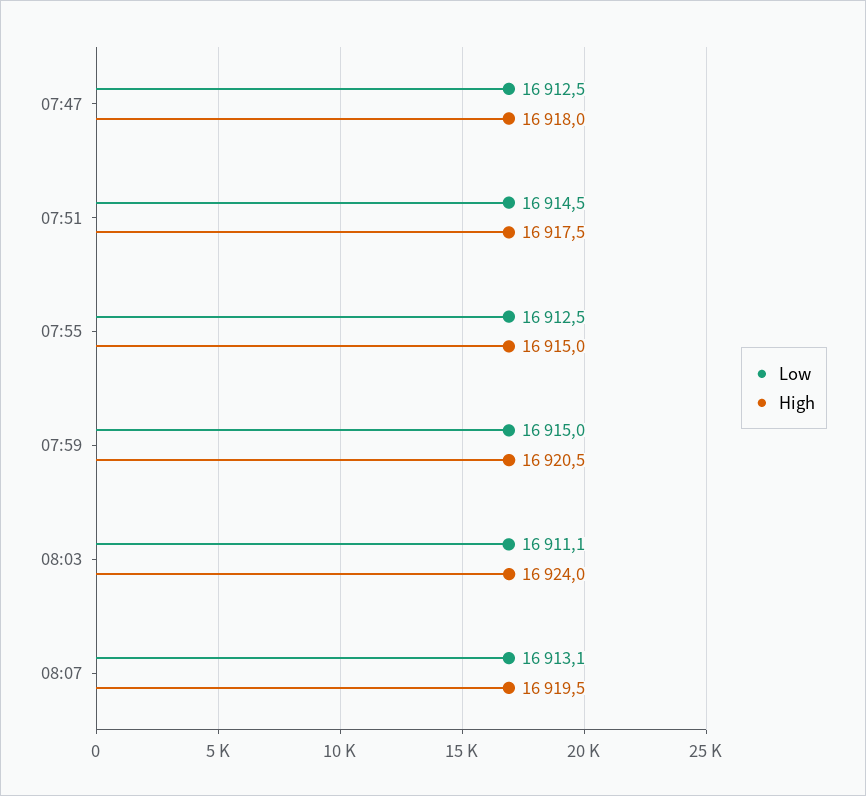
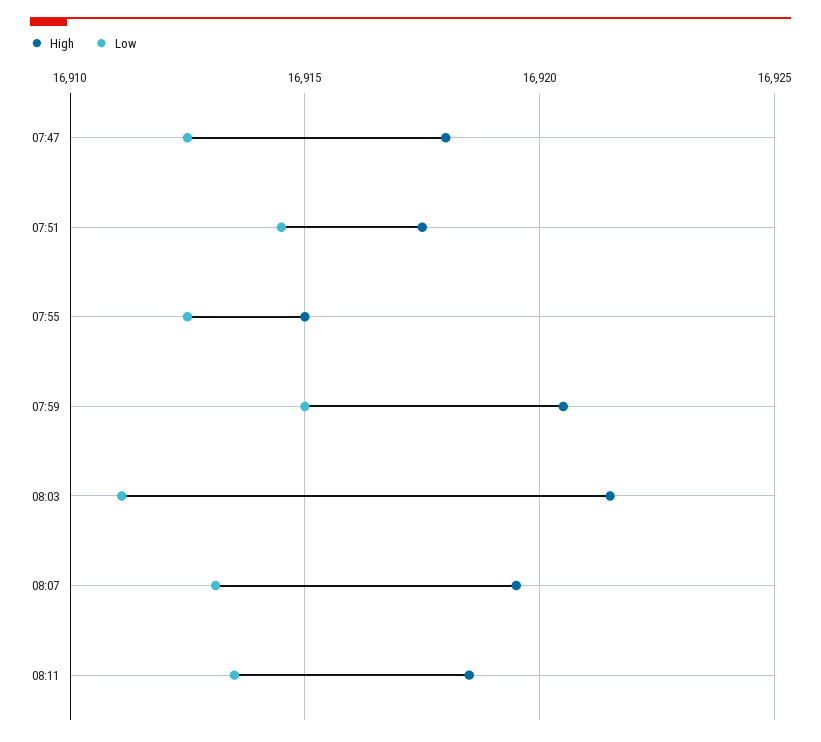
High, 08:03: 16924 -> 16921.5
High, 08:11: none -> 16918.5
Low, 08:11: none -> 16913.5

